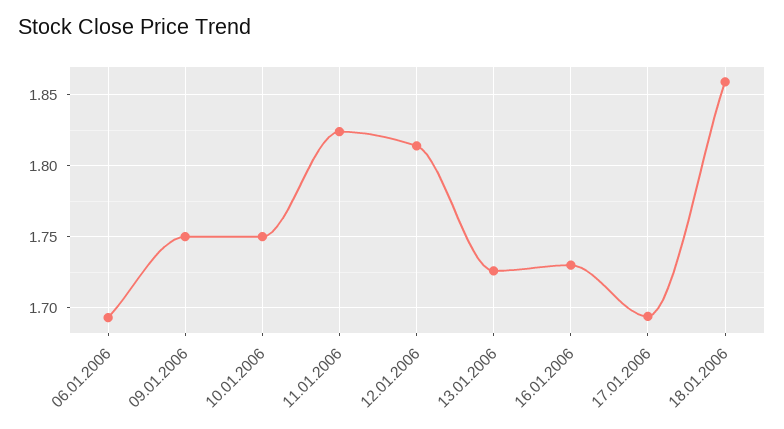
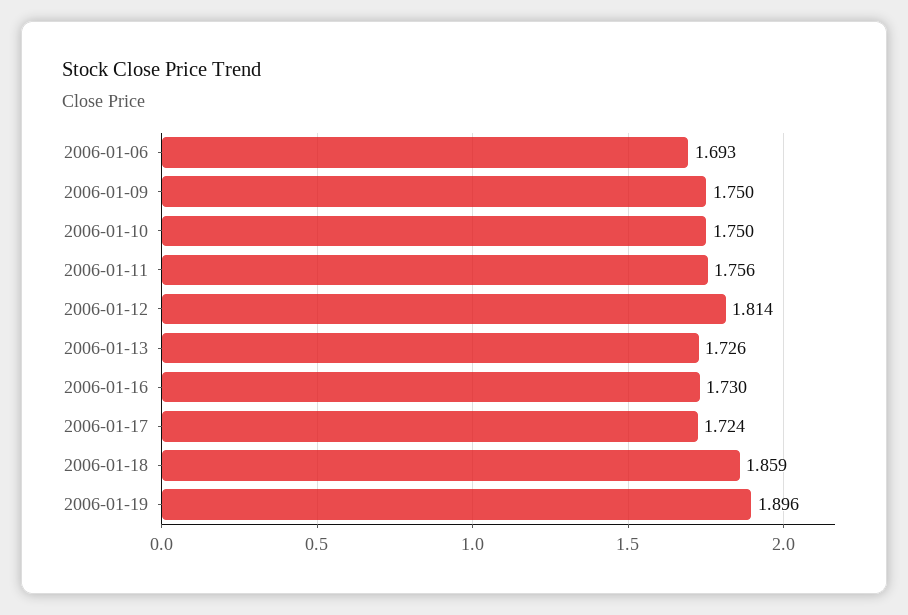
11.01.2006: 1.825 -> 1.756
17.01.2006: 1.695 -> 1.724
2006-01-19: none -> 1.896

